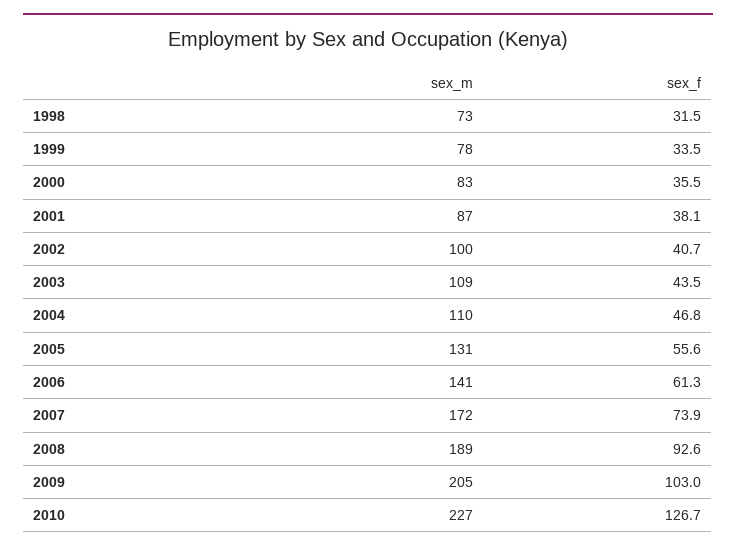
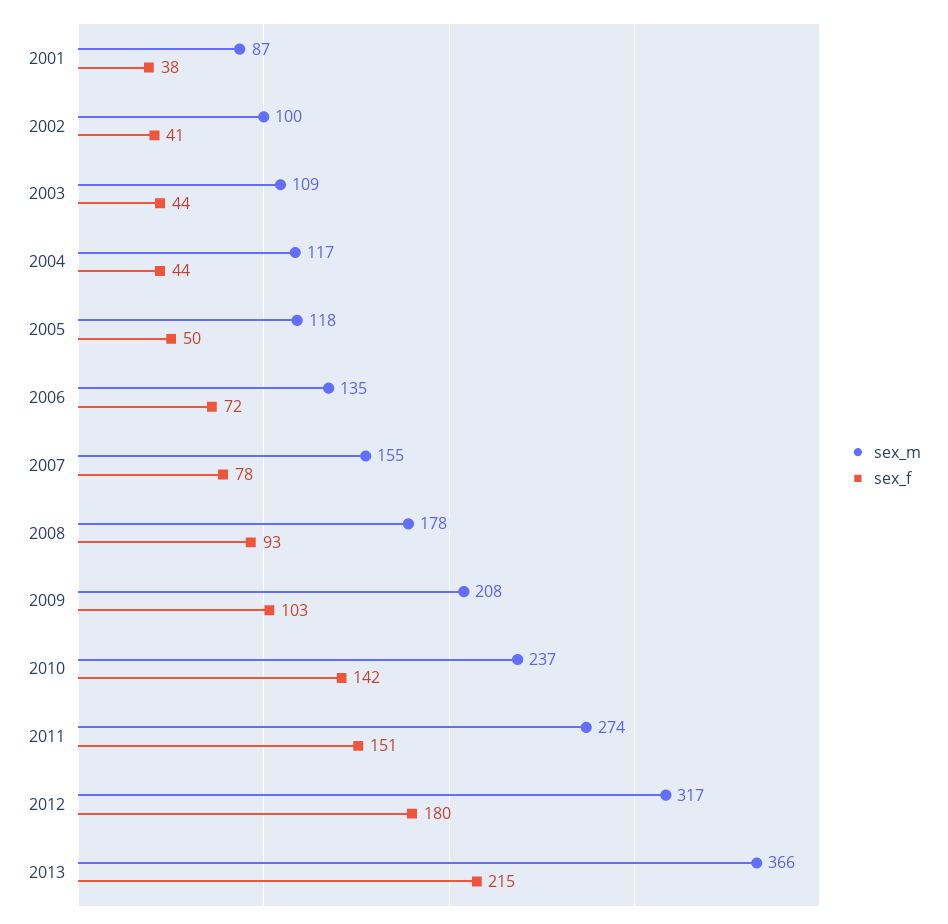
sex_m, 1998: 73 -> none
sex_f, 1998: 31.5 -> none
sex_m, 1999: 78 -> none
sex_f, 1999: 33.5 -> none
sex_m, 2000: 83 -> none
sex_f, 2000: 35.5 -> none
sex_m, 2004: 110 -> 117
sex_f, 2004: 46.8 -> 44
sex_m, 2005: 131 -> 118
sex_f, 2005: 55.6 -> 50
sex_m, 2006: 141 -> 135
sex_f, 2006: 61.3 -> 72
sex_m, 2007: 172 -> 155
sex_f, 2007: 73.9 -> 78
sex_m, 2008: 189 -> 178
sex_m, 2009: 205 -> 208
sex_m, 2010: 227 -> 237
sex_f, 2010: 126.7 -> 142
sex_m, 2011: none -> 274
sex_f, 2011: none -> 151
sex_m, 2012: none -> 317
sex_f, 2012: none -> 180
sex_m, 2013: none -> 366
sex_f, 2013: none -> 215

